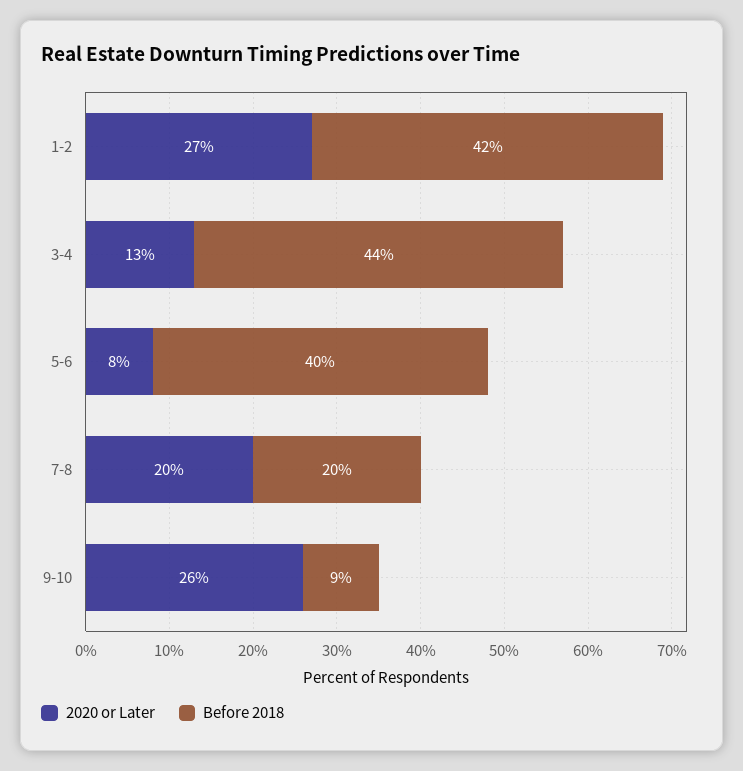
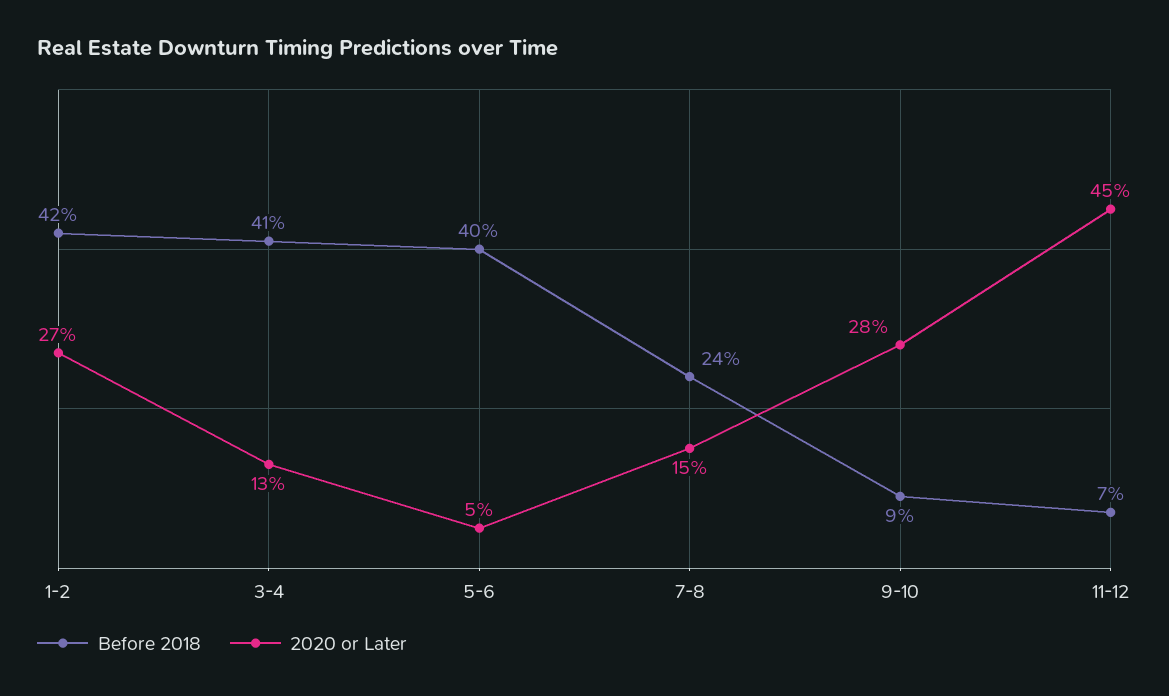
Before 2018, 3-4: 44 -> 41
2020 or Later, 5-6: 8 -> 5
2020 or Later, 7-8: 20 -> 15
Before 2018, 7-8: 20 -> 24
2020 or Later, 9-10: 26 -> 28
Before 2018, 11-12: none -> 7
2020 or Later, 11-12: none -> 45

